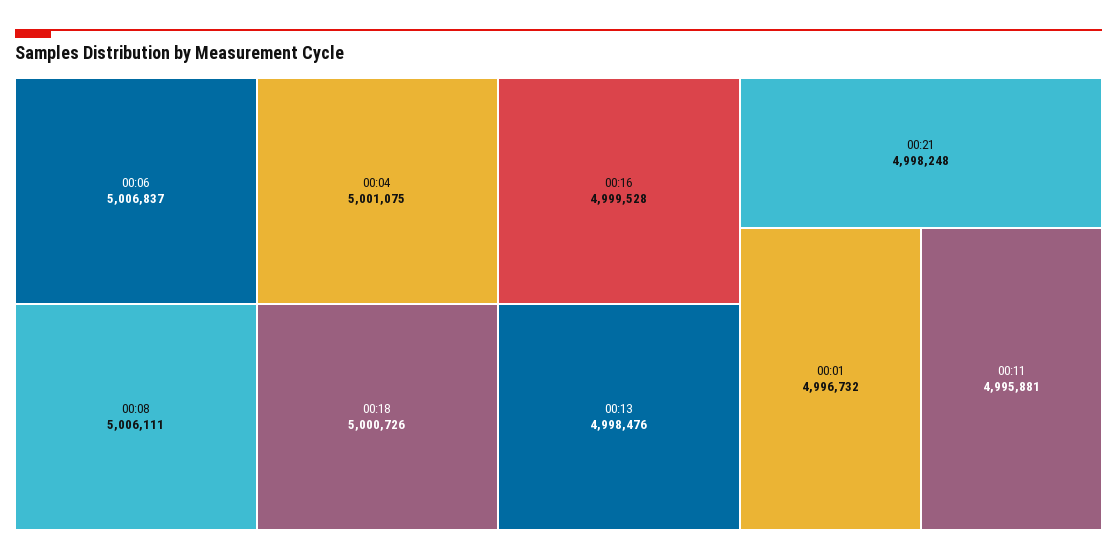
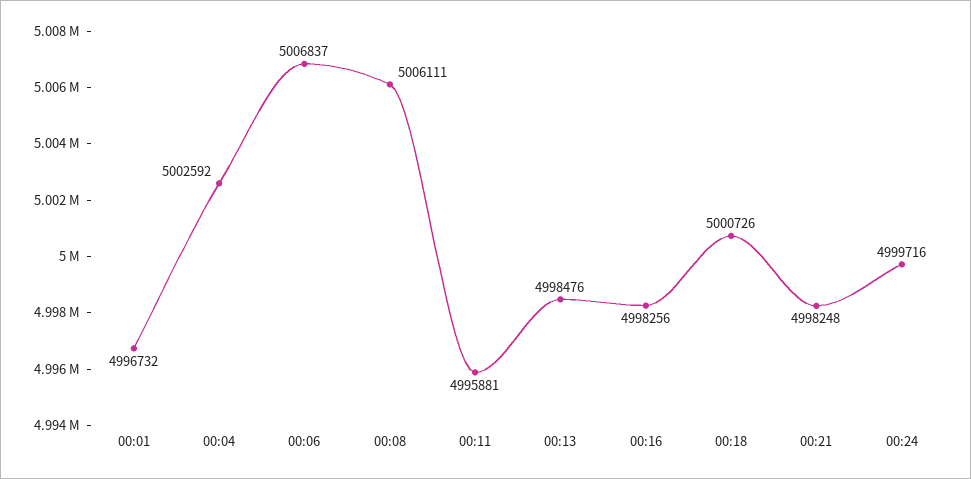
00:04: 5001075 -> 5002592
00:16: 4999528 -> 4998256
00:24: none -> 4999716

